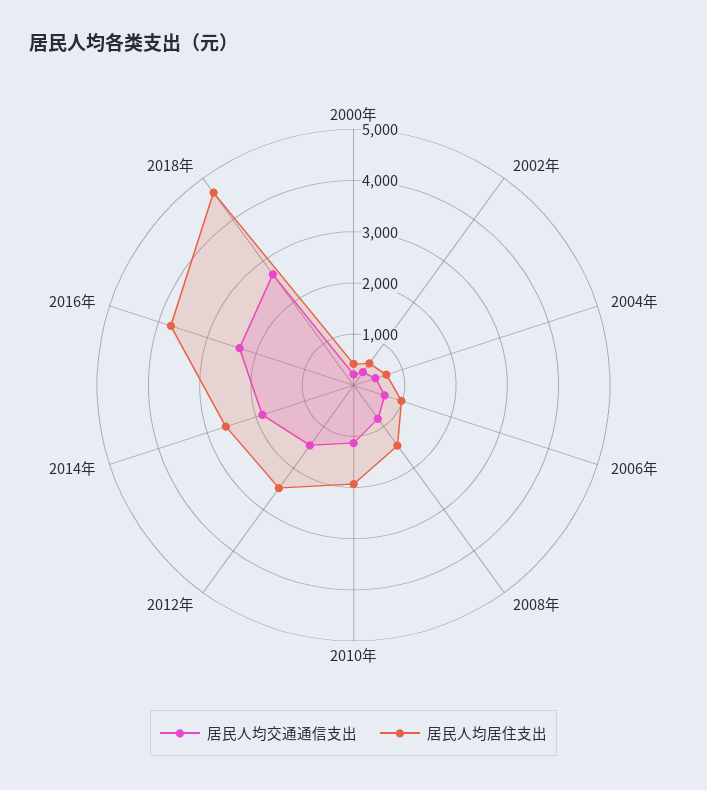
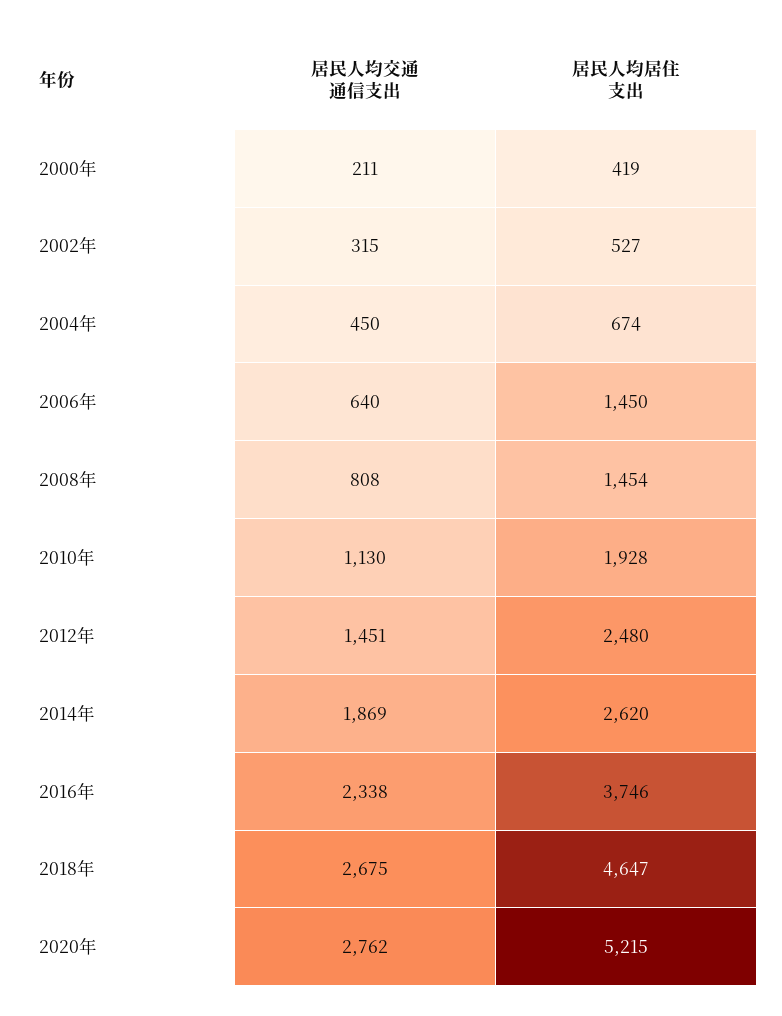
居民人均居住支出, 2006年: 1000 -> 1450
居民人均交通通信支出, 2020年: none -> 2762
居民人均居住支出, 2020年: none -> 5215

